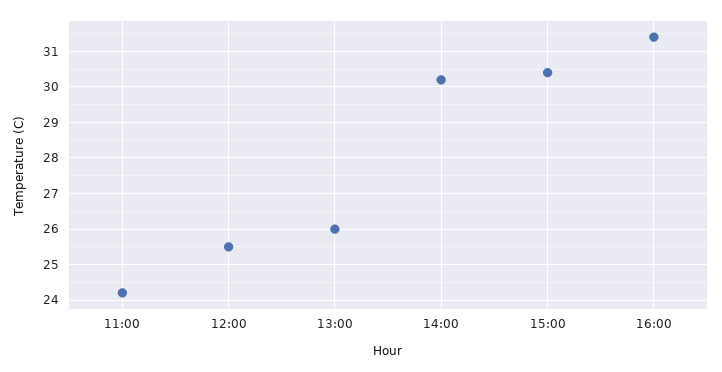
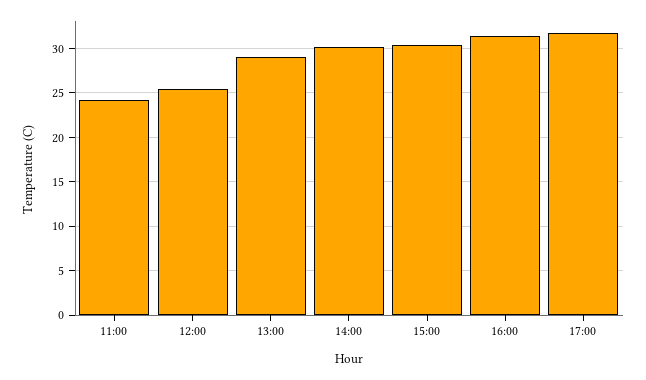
13:00: 26 -> 29
17:00: none -> 32

